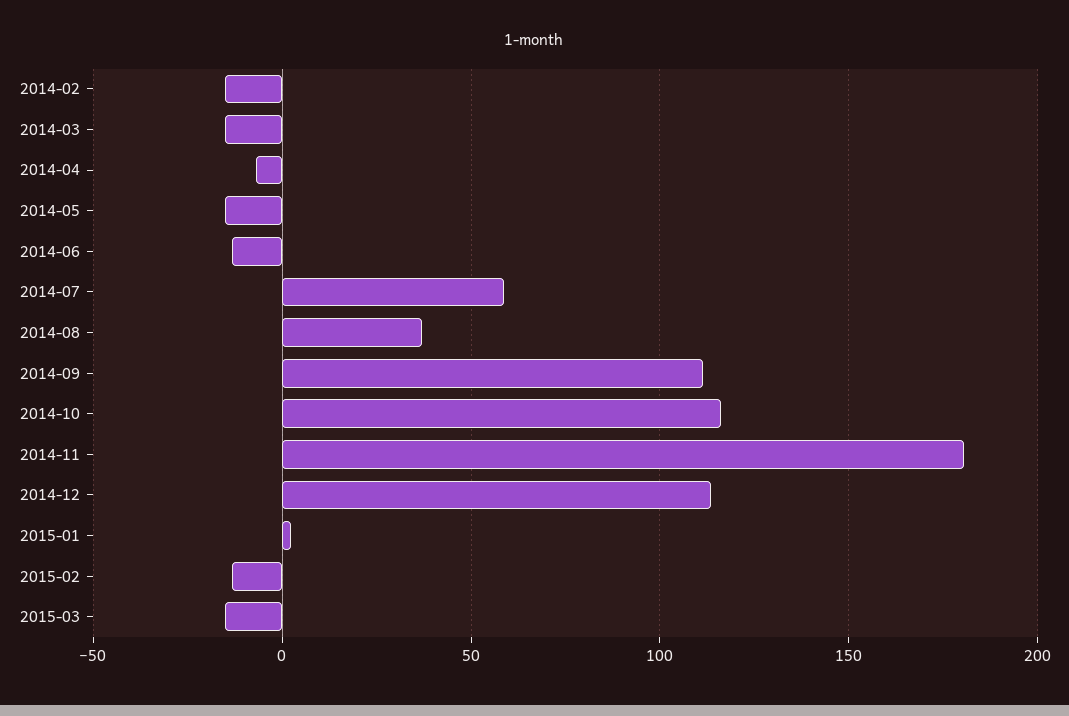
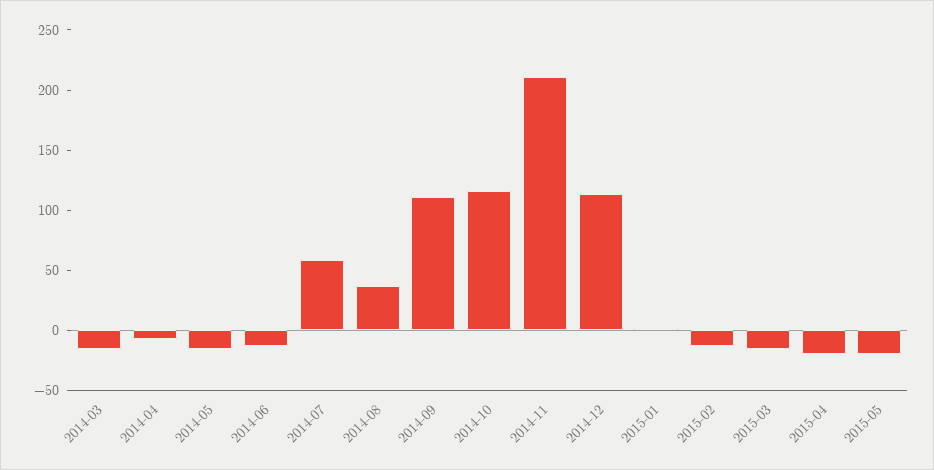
2014-02: -15 -> none
2014-11: 180 -> 210
2015-04: none -> -20
2015-05: none -> -20

